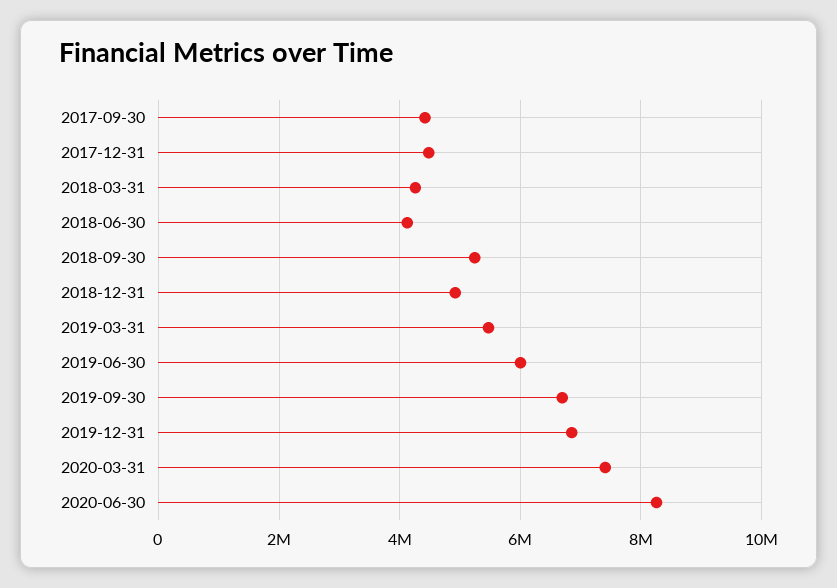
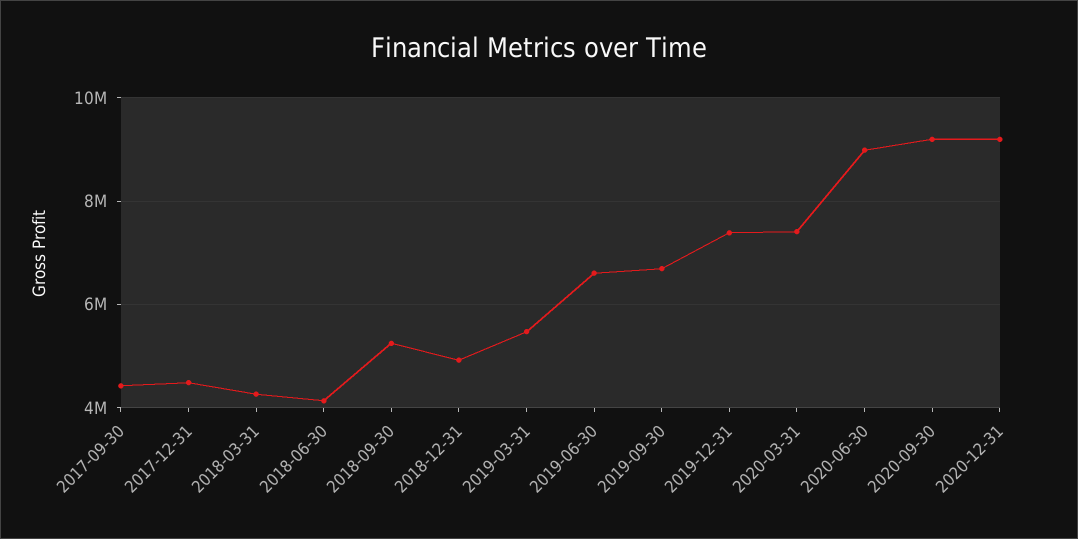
2019-06-30: 6000000 -> 6600000
2019-12-31: 6800000 -> 7400000
2020-06-30: 8200000 -> 9000000
2020-09-30: none -> 9200000
2020-12-31: none -> 9200000

